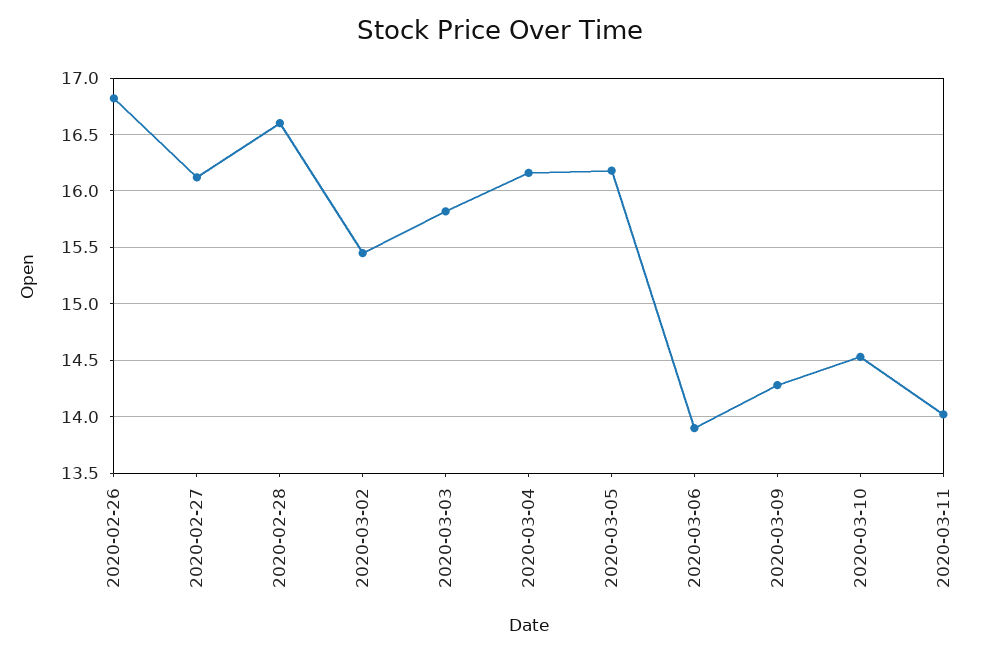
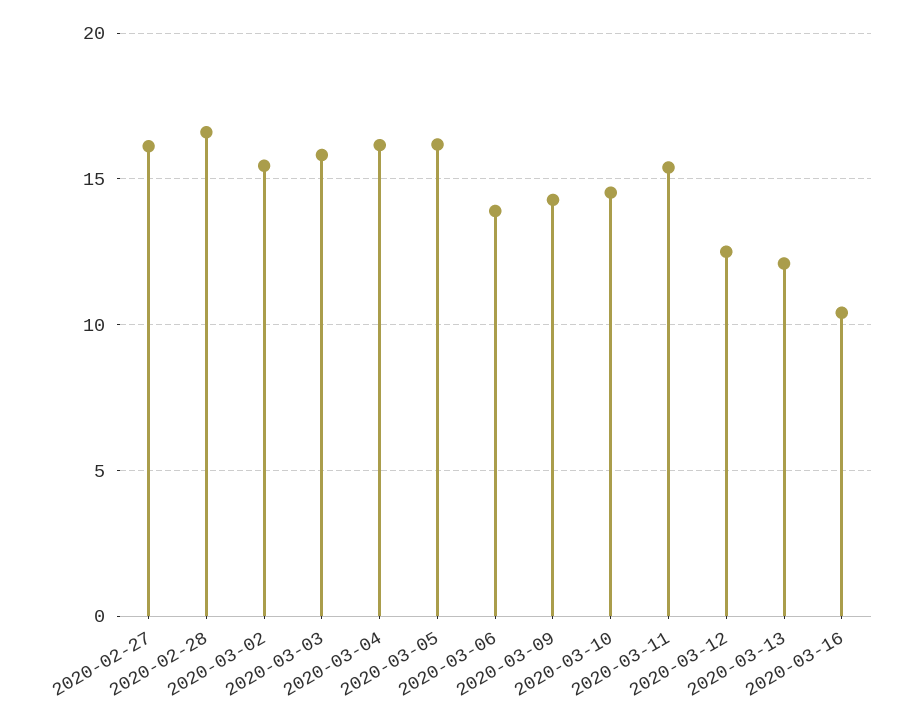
2020-02-26: 16.8 -> none
2020-03-11: 14 -> 15.5
2020-03-12: none -> 12.5
2020-03-13: none -> 12
2020-03-16: none -> 10.5

